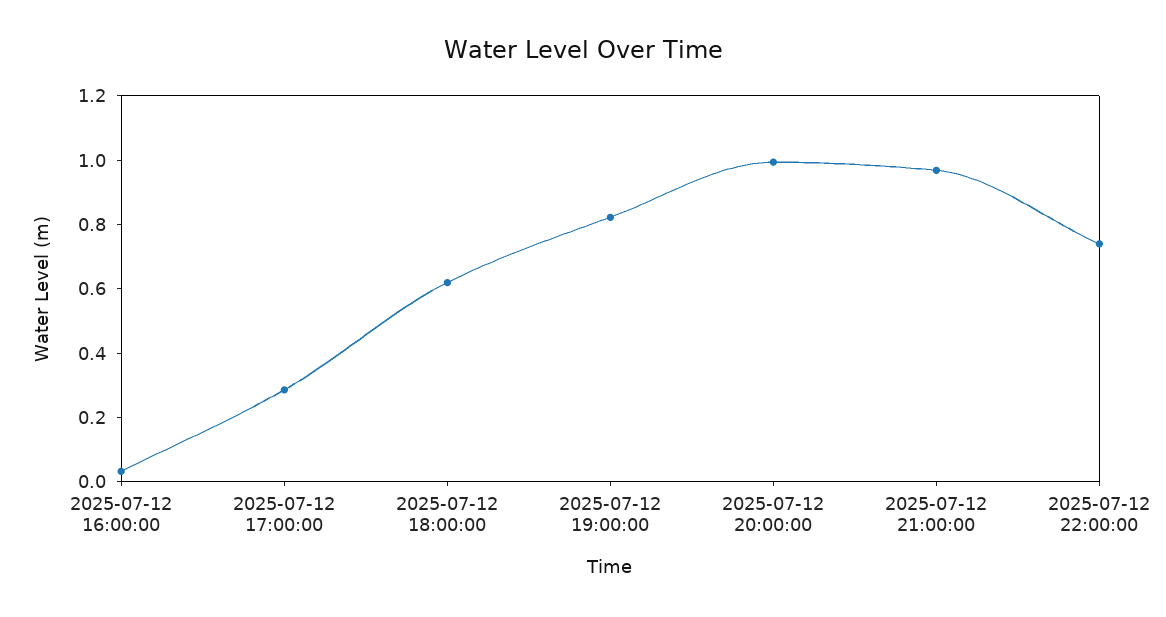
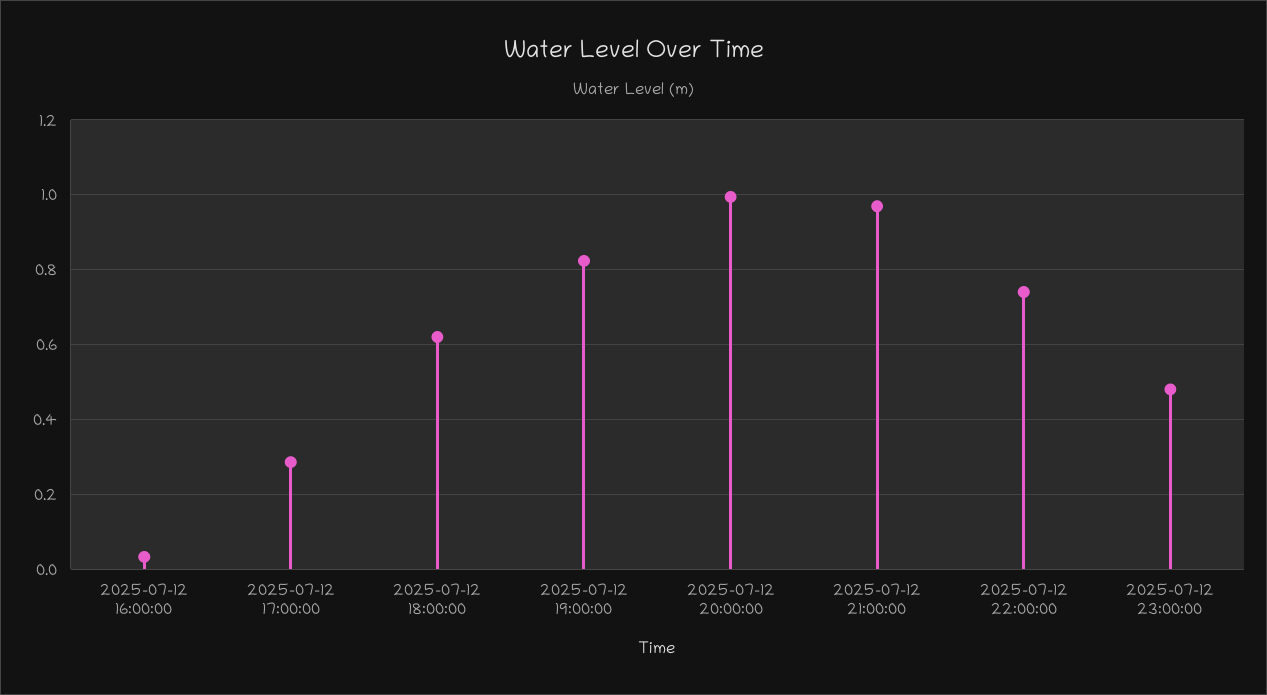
2025-07-12 23:00:00: none -> 0.48

